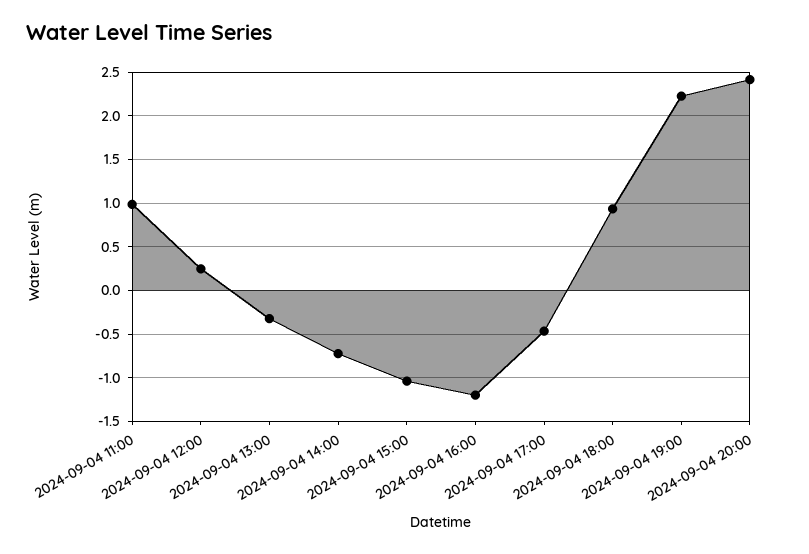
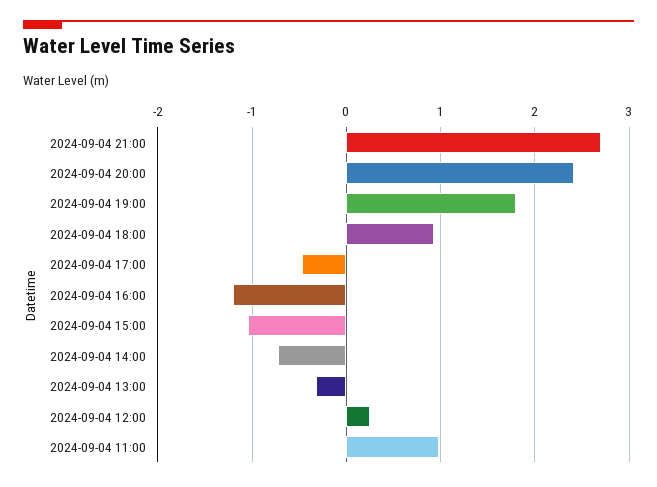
2024-09-04 19:00: 2.2 -> 1.8
2024-09-04 21:00: none -> 2.7

